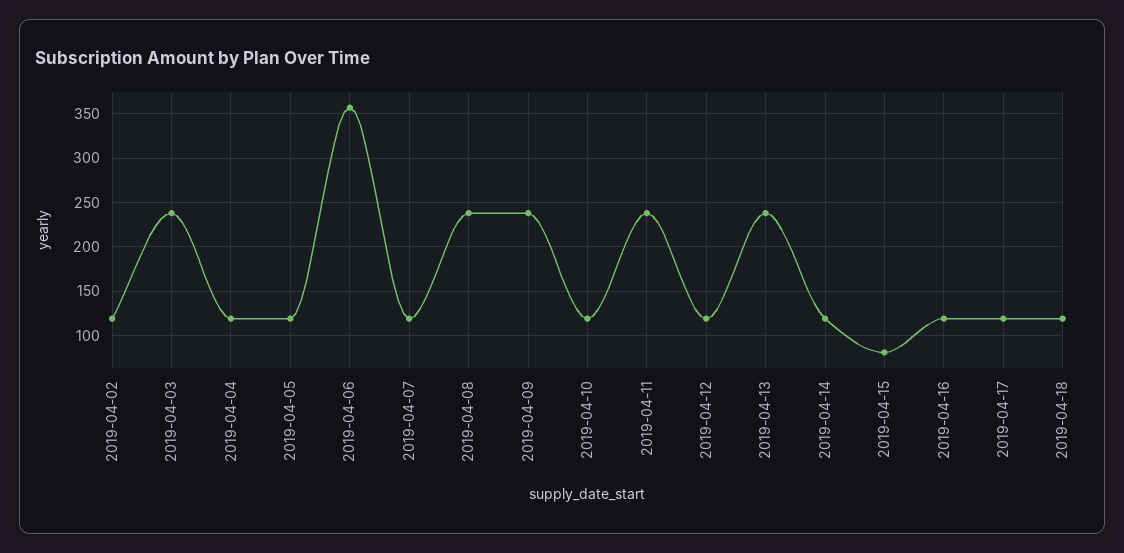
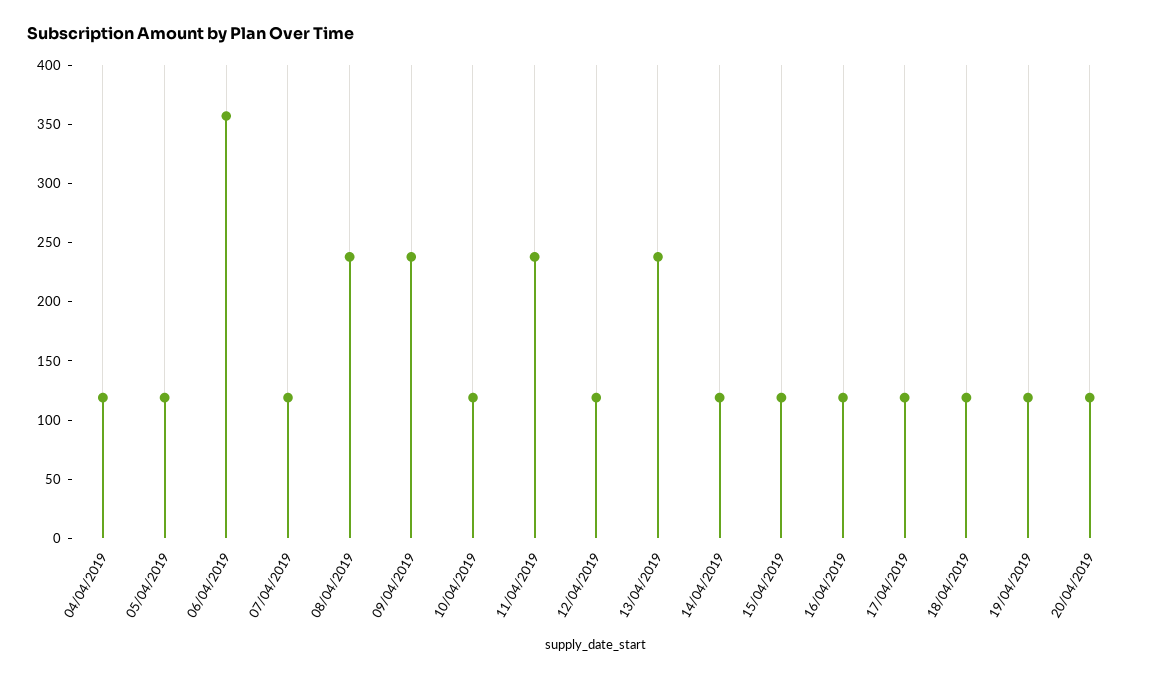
2019-04-02: 120 -> none
2019-04-03: 240 -> none
2019-04-15: 80 -> 120
19/04/2019: none -> 120
20/04/2019: none -> 120

